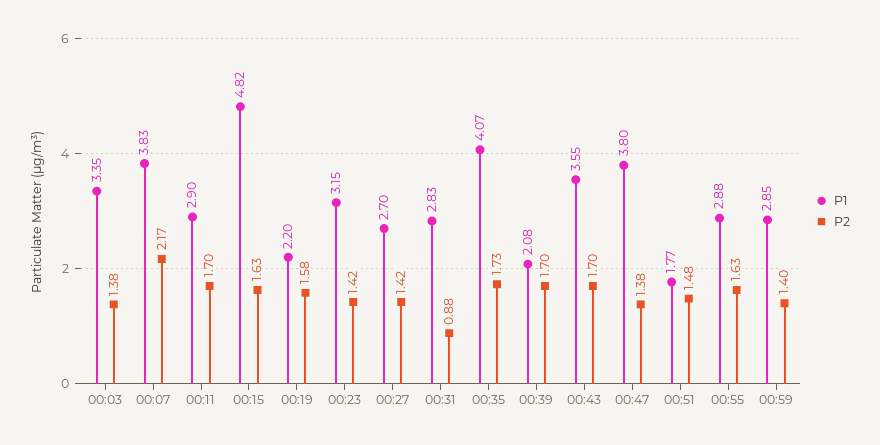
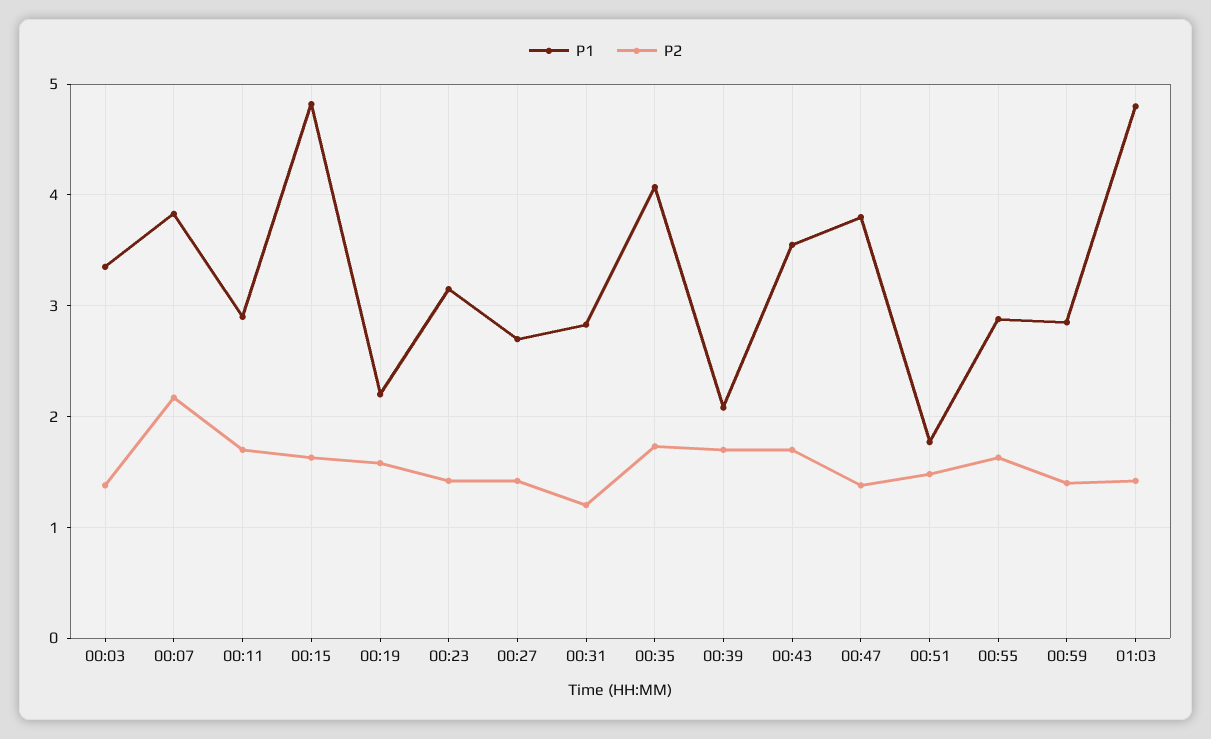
P2, 00:31: 0.88 -> 1.2
P1, 01:03: none -> 4.8
P2, 01:03: none -> 1.4

